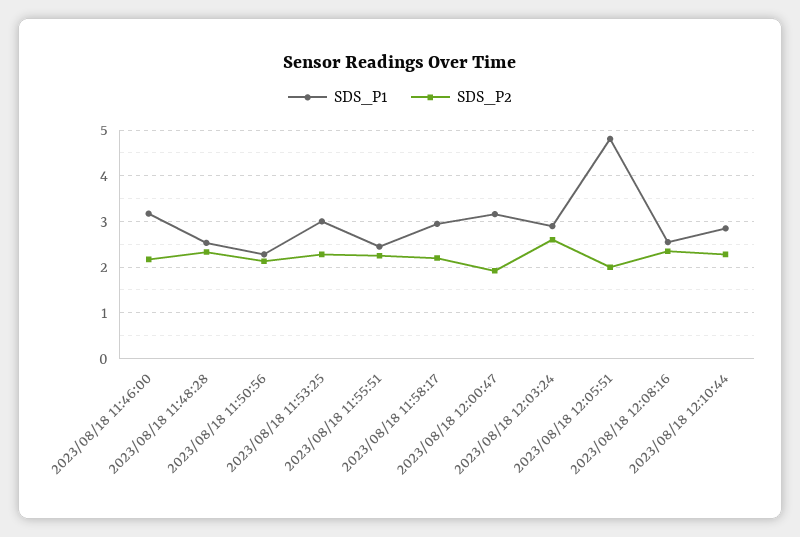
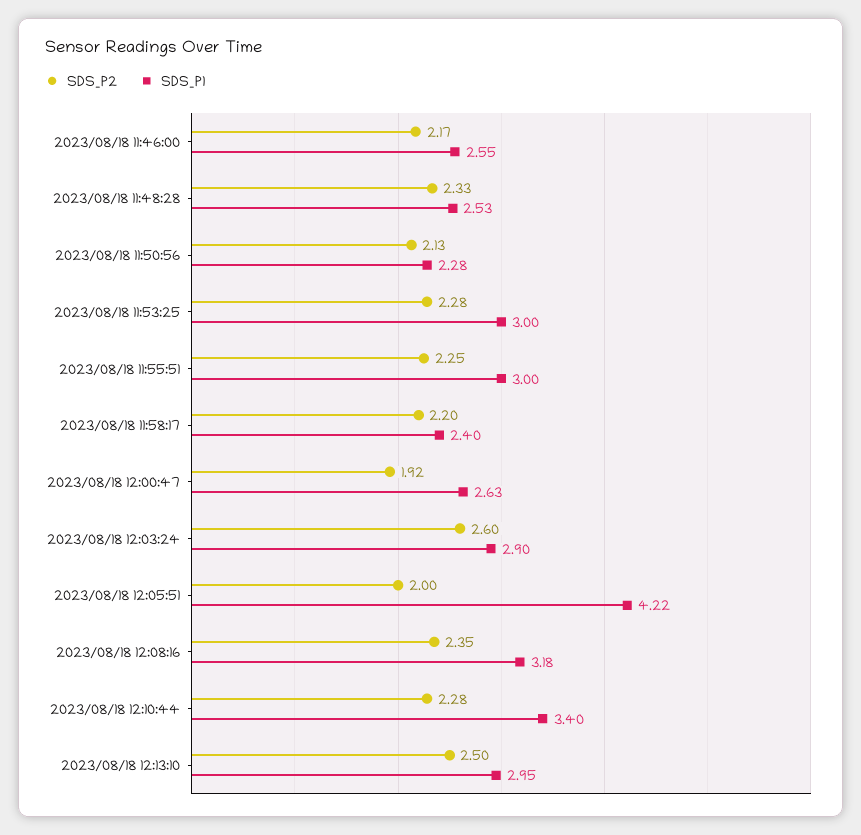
SDS_P1, 2023/08/18 11:46:00: 3.2 -> 2.55
SDS_P1, 2023/08/18 11:55:51: 2.4 -> 3
SDS_P1, 2023/08/18 11:58:17: 3 -> 2.4
SDS_P1, 2023/08/18 12:00:47: 3.2 -> 2.63
SDS_P1, 2023/08/18 12:05:51: 4.8 -> 4.22
SDS_P1, 2023/08/18 12:08:16: 2.6 -> 3.18
SDS_P1, 2023/08/18 12:10:44: 2.8 -> 3.4
SDS_P2, 2023/08/18 12:13:10: none -> 2.5
SDS_P1, 2023/08/18 12:13:10: none -> 2.95

